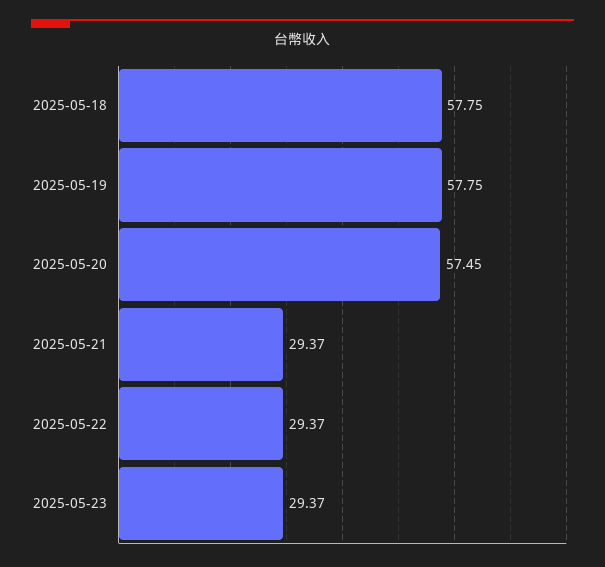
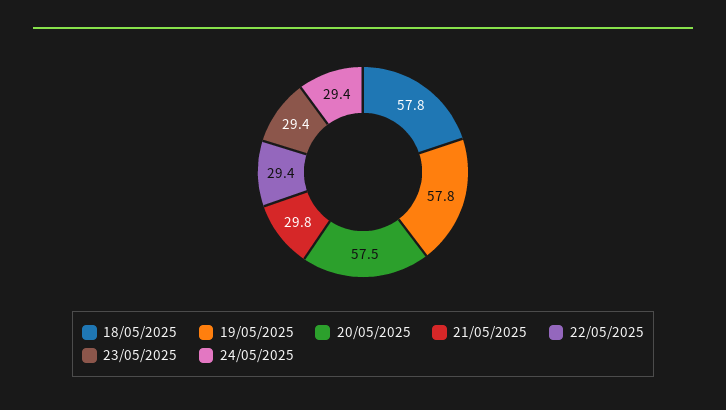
2025-05-21: 29.37 -> 29.8
24/05/2025: none -> 29.4

